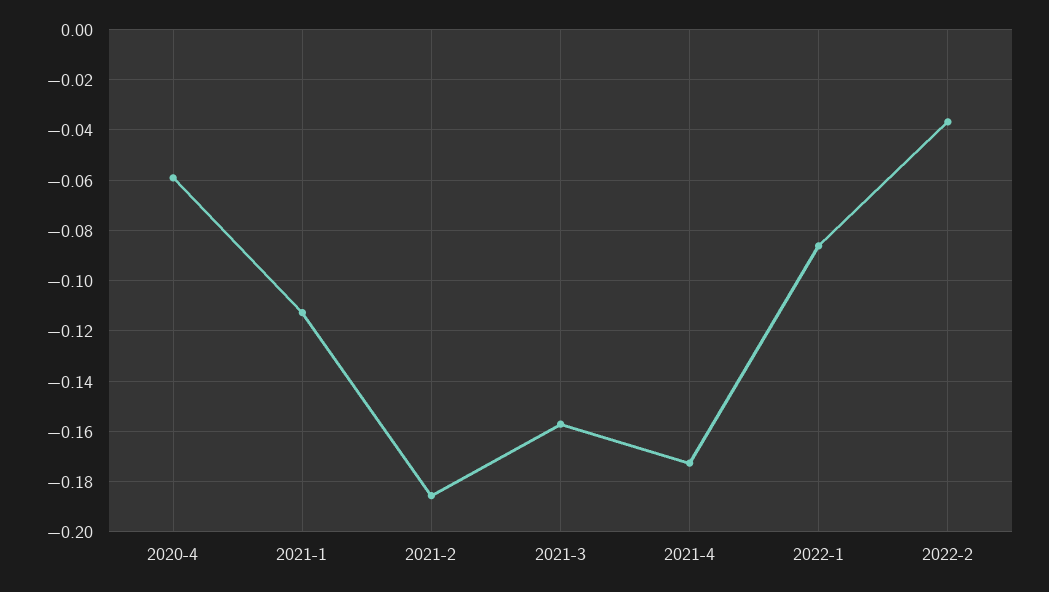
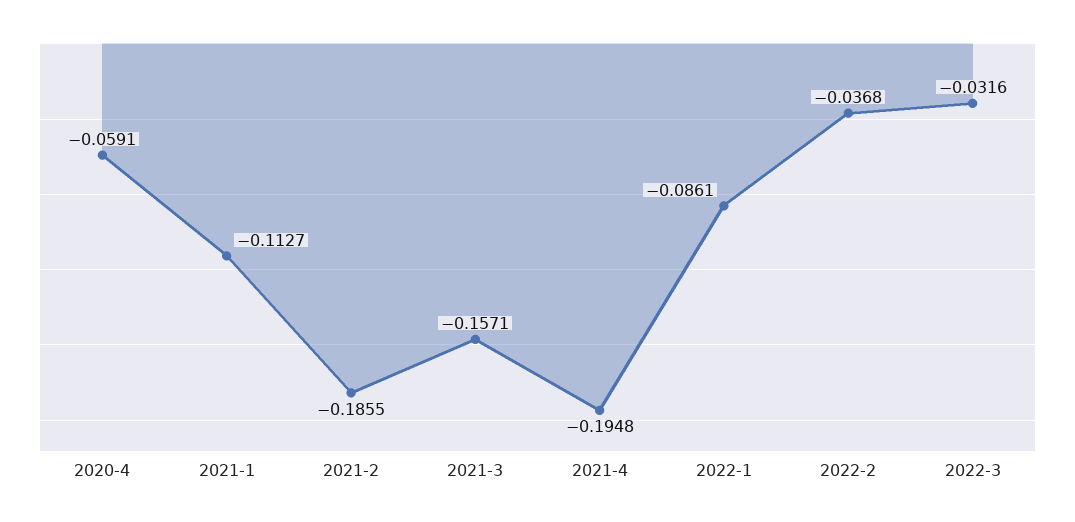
2021-4: -0.1725 -> -0.1948
2022-3: none -> -0.0316

